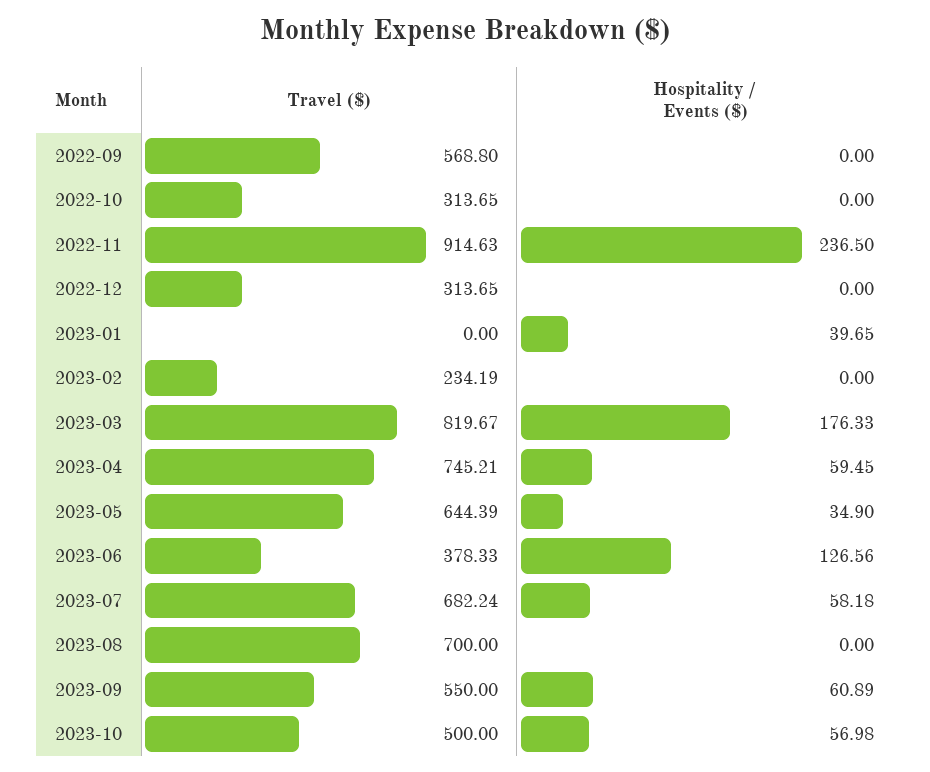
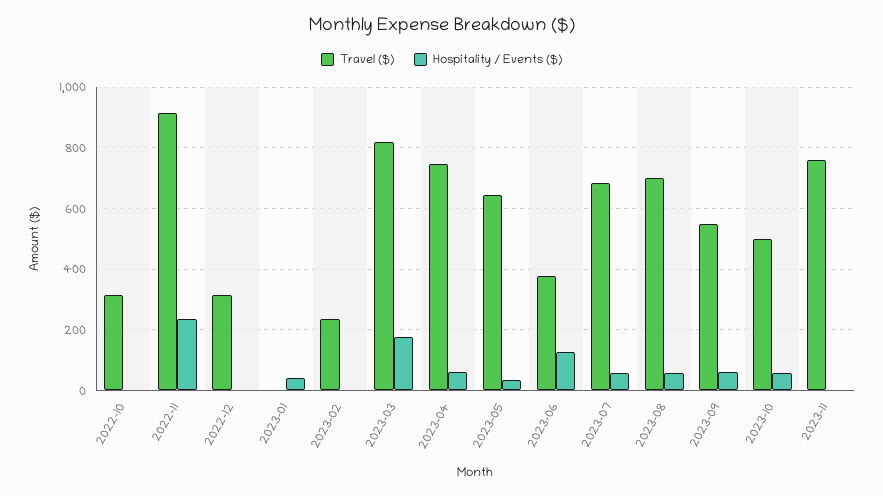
Travel ($), 2022-09: 568.8 -> none
Hospitality / Events ($), 2022-09: 0 -> none
Hospitality / Events ($), 2023-08: 0 -> 60
Travel ($), 2023-11: none -> 760
Hospitality / Events ($), 2023-11: none -> 0

